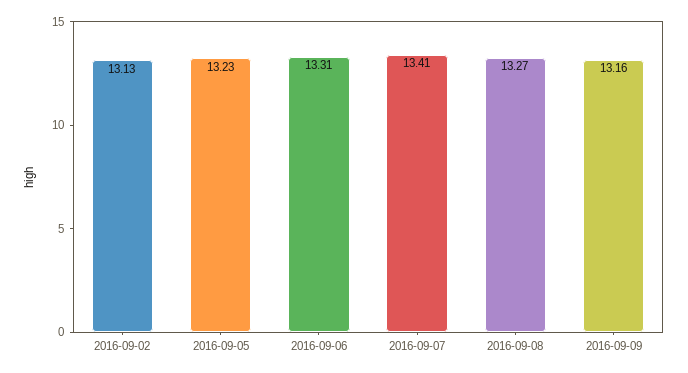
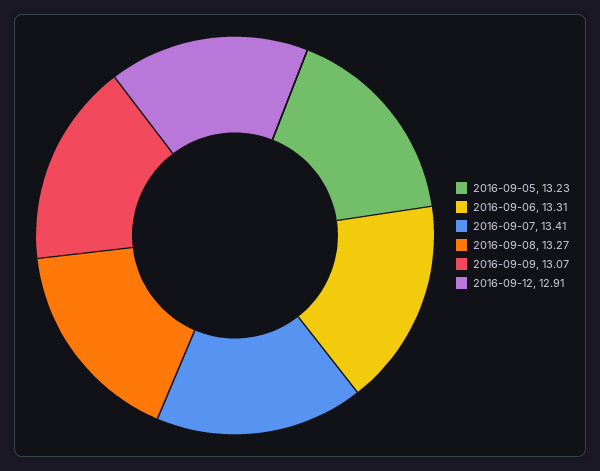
2016-09-02: 13.13 -> none
2016-09-09: 13.16 -> 13.07
2016-09-12: none -> 12.91

